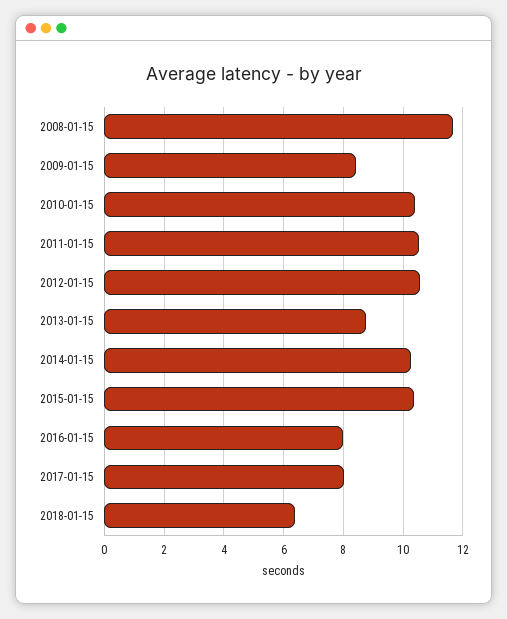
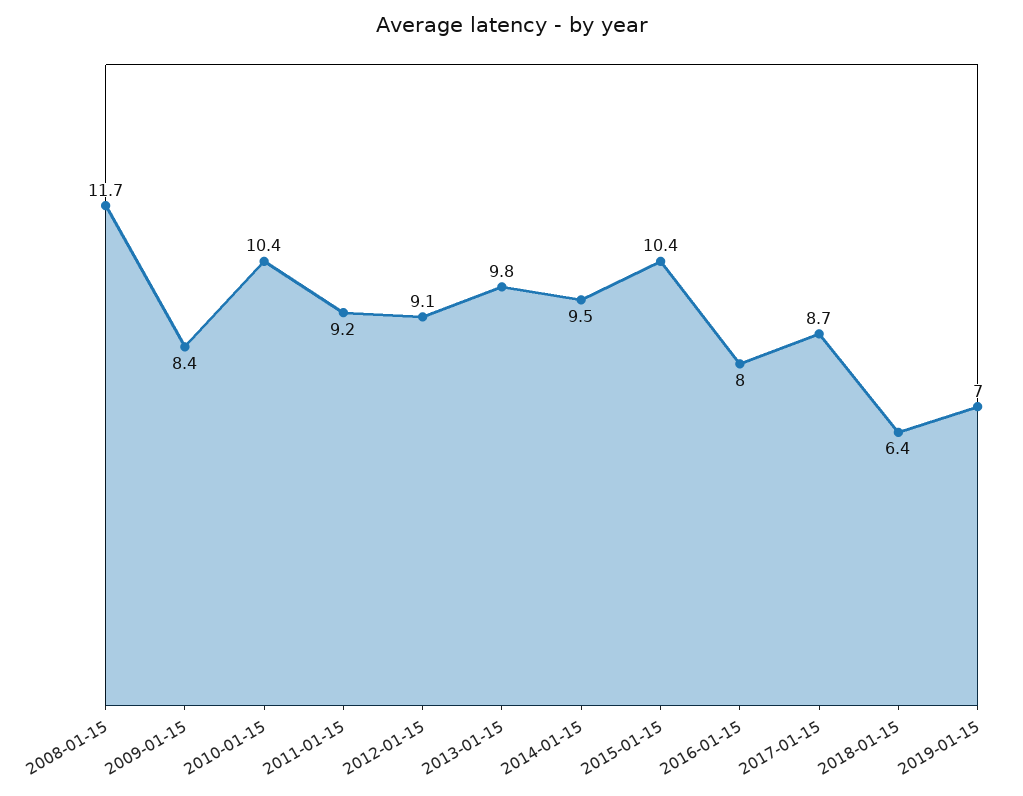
2011-01-15: 10.5 -> 9.2
2012-01-15: 10.5 -> 9.1
2013-01-15: 8.75 -> 9.8
2014-01-15: 10.25 -> 9.5
2017-01-15: 8 -> 8.7
2019-01-15: none -> 7

